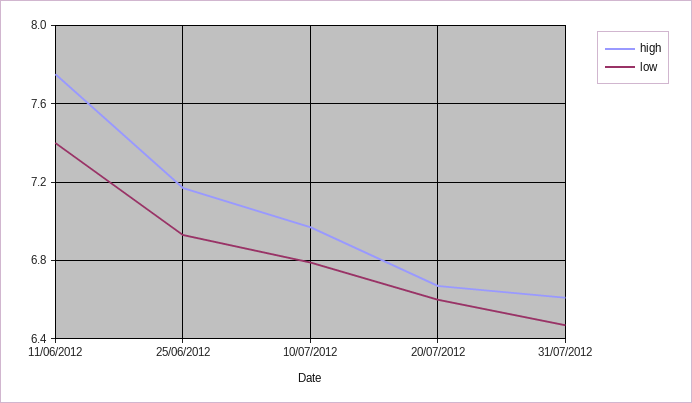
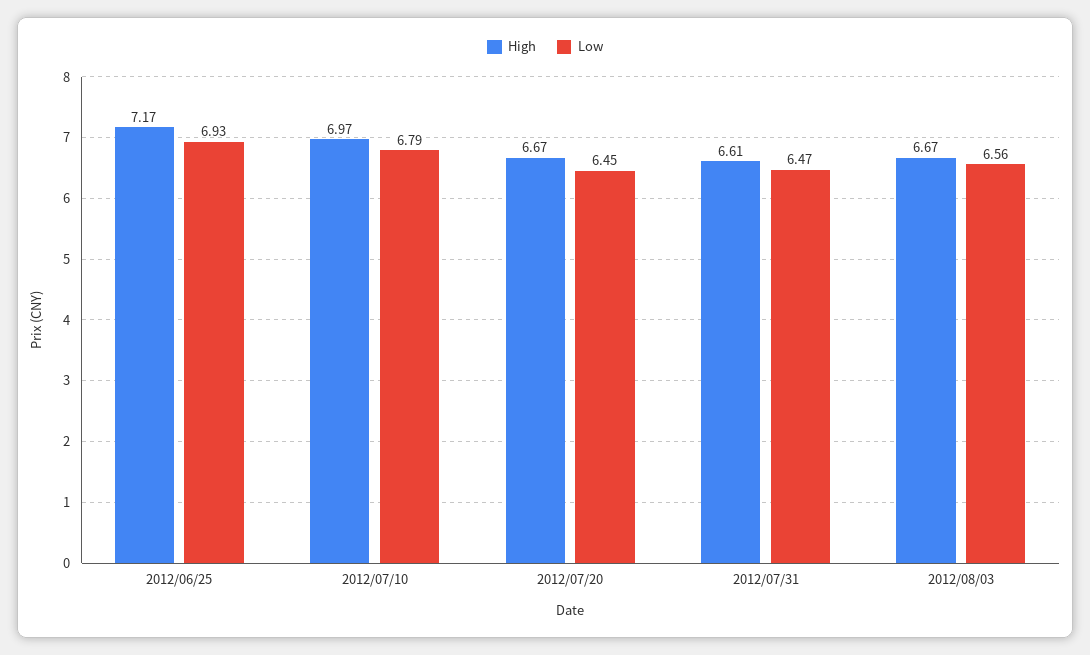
high, 11/06/2012: 7.75 -> none
low, 11/06/2012: 7.4 -> none
low, 20/07/2012: 6.6 -> 6.45
high, 2012/08/03: none -> 6.67
low, 2012/08/03: none -> 6.56

